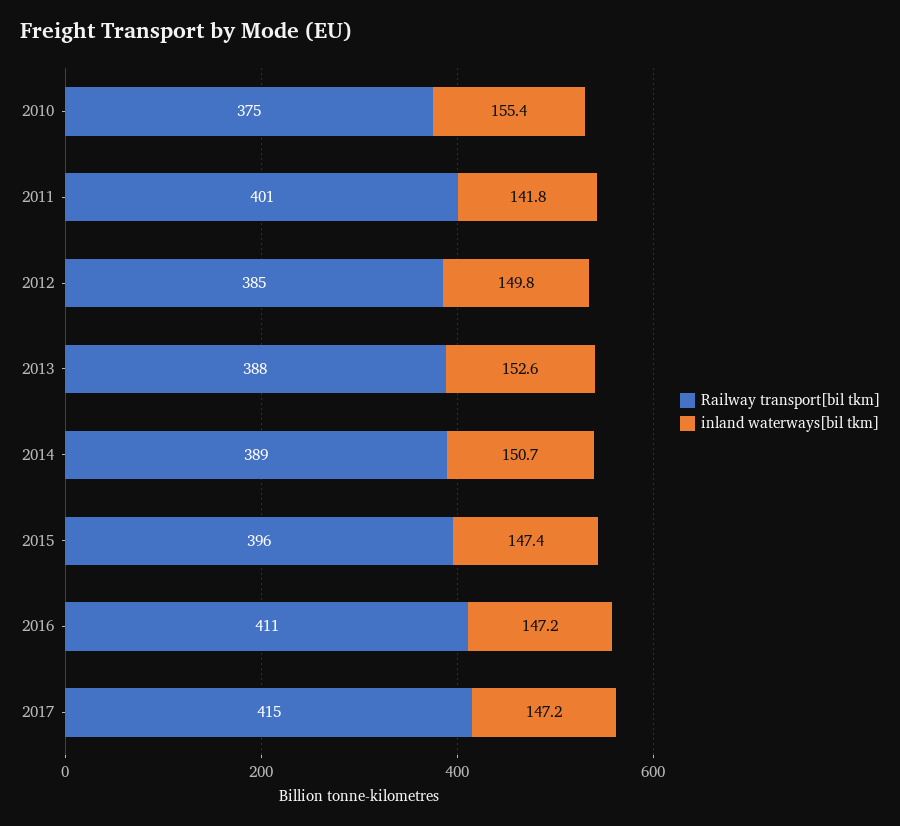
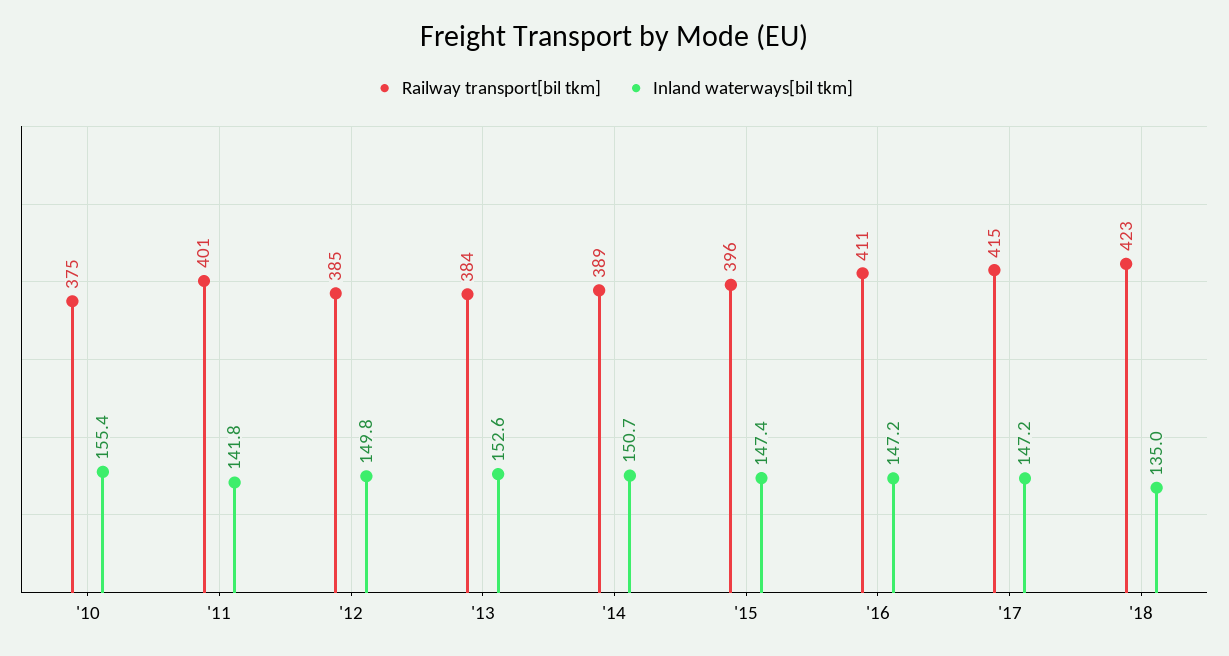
Railway transport[bil tkm], 2013: 388 -> 384
Railway transport[bil tkm], '18: none -> 423
inland waterways[bil tkm], '18: none -> 135

